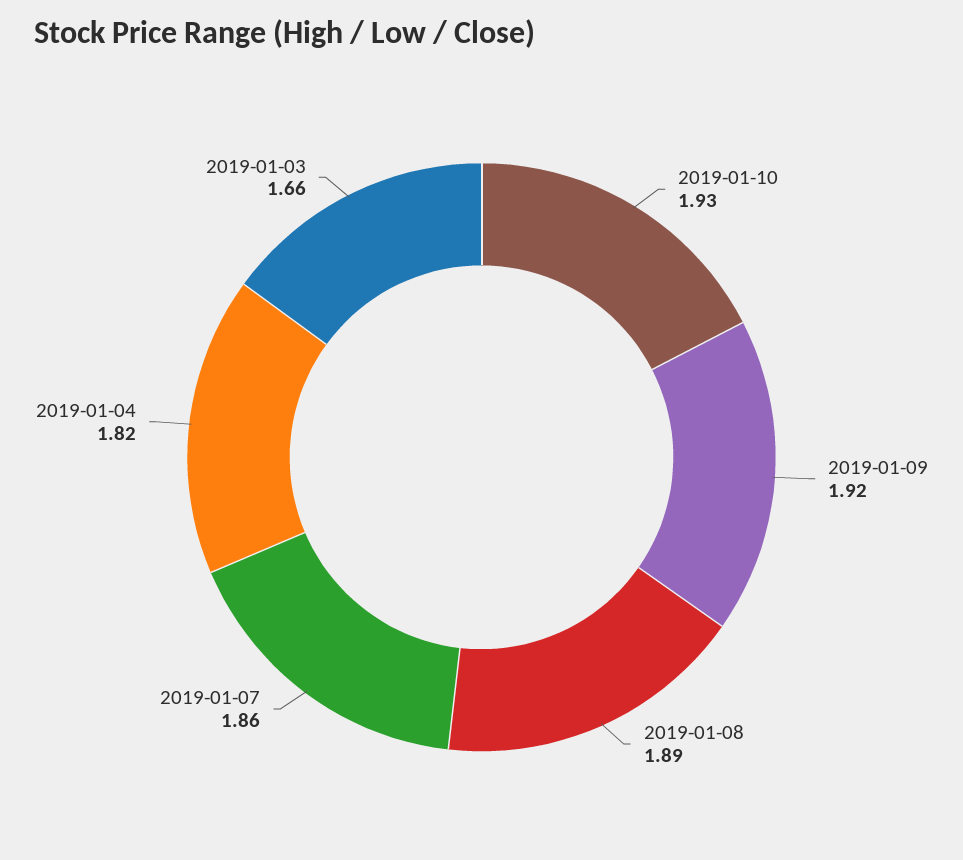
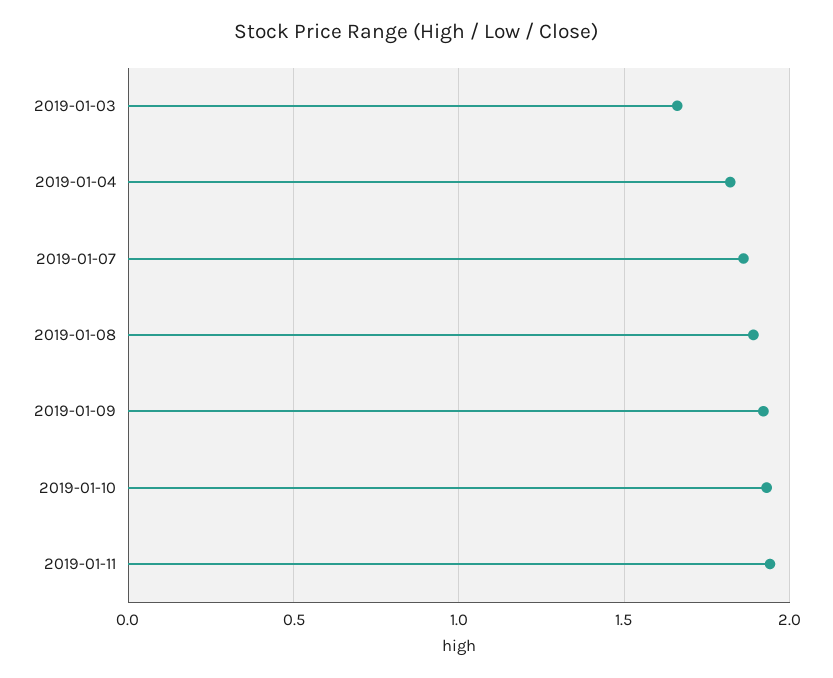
2019-01-11: none -> 1.95

